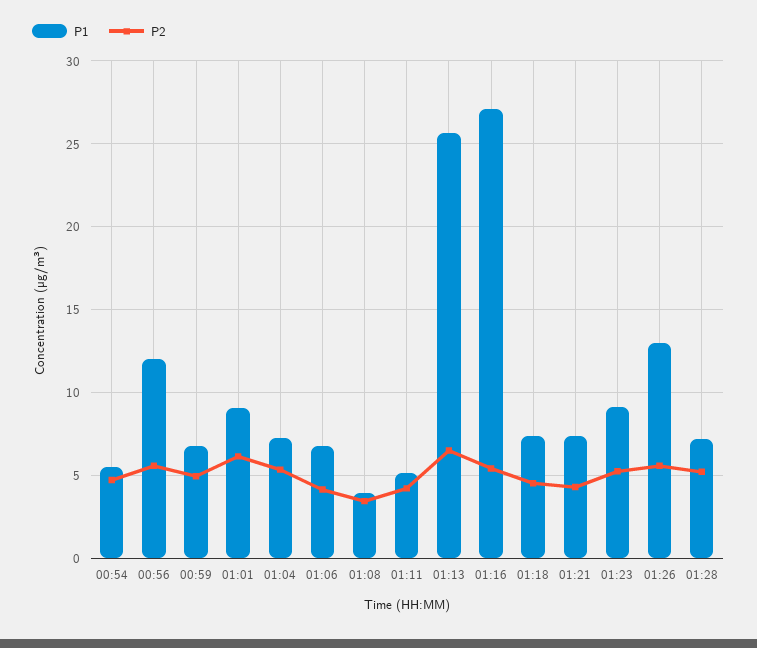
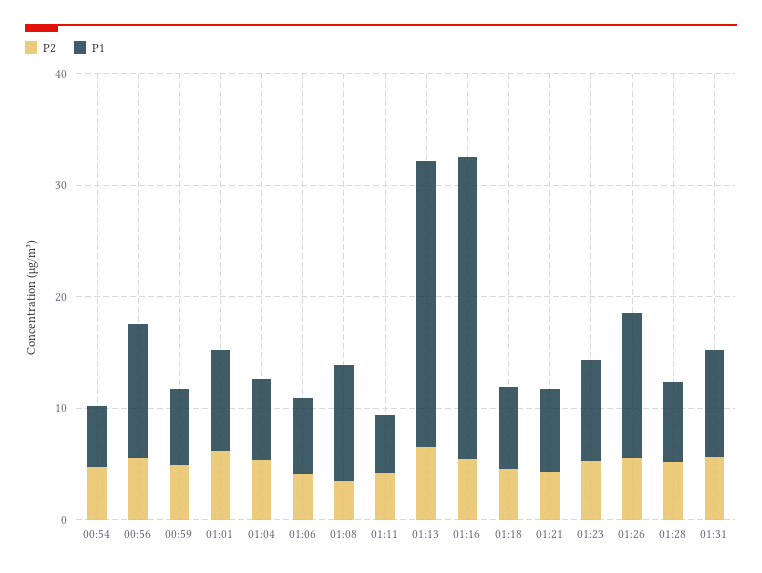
P1, 01:08: 4 -> 10
P2, 01:31: none -> 6
P1, 01:31: none -> 10

